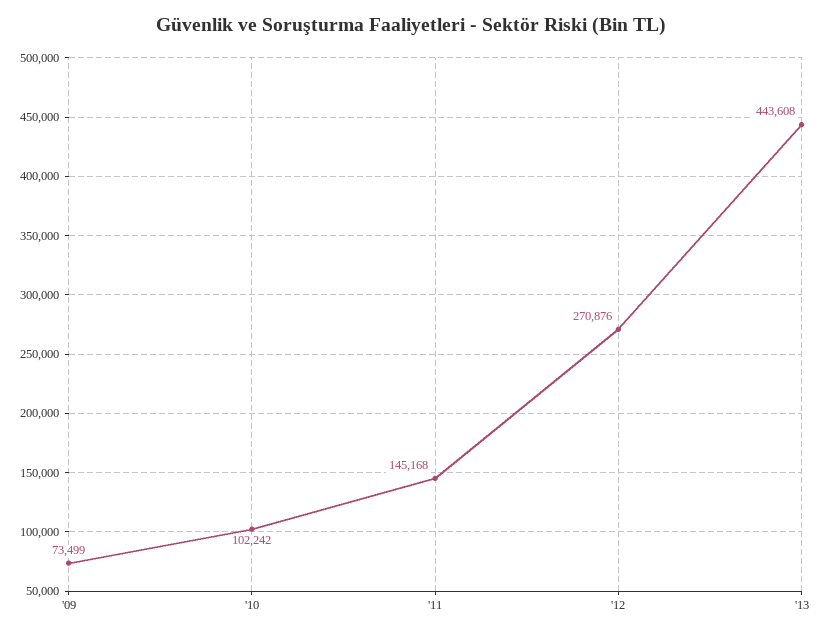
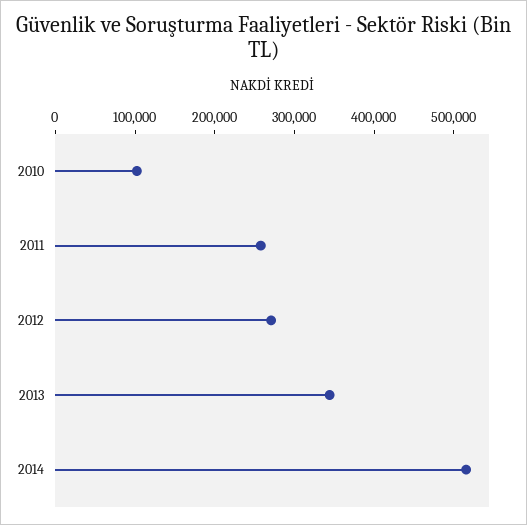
'09: 73499 -> none
'11: 145168 -> 260000
'13: 443608 -> 340000
2014: none -> 520000

